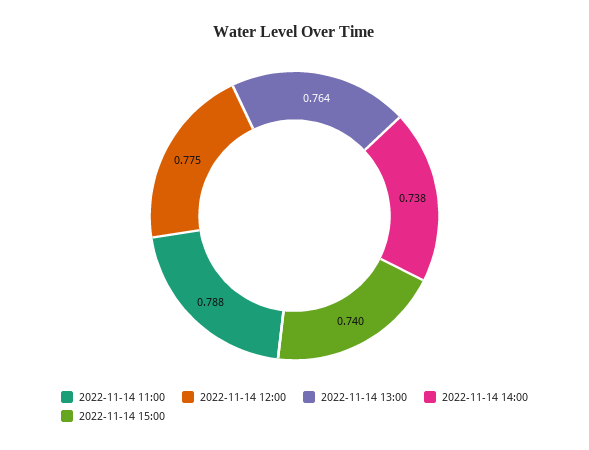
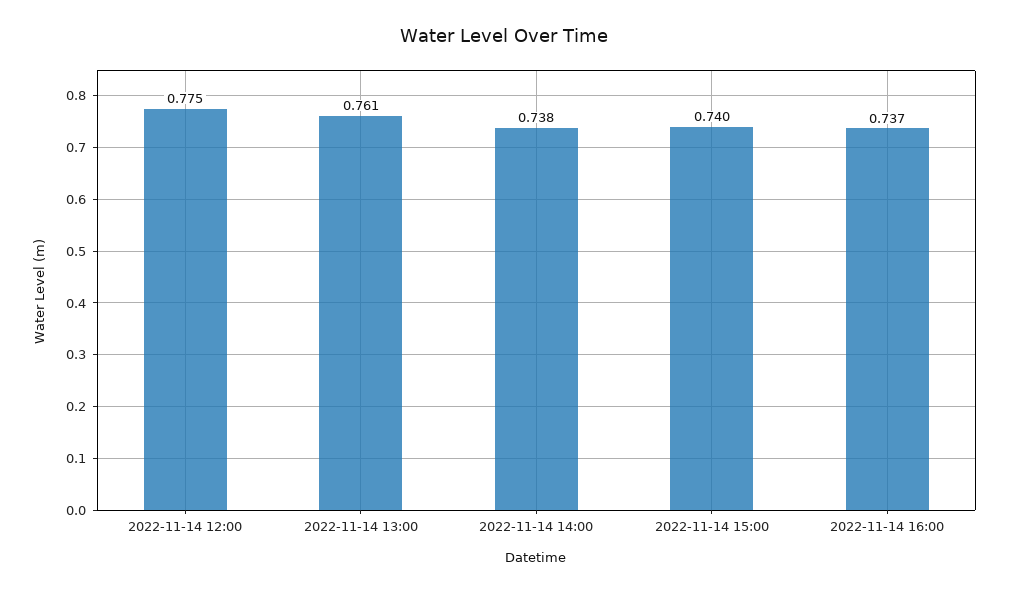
2022-11-14 11:00: 0.788 -> none
2022-11-14 13:00: 0.764 -> 0.761
2022-11-14 16:00: none -> 0.737

